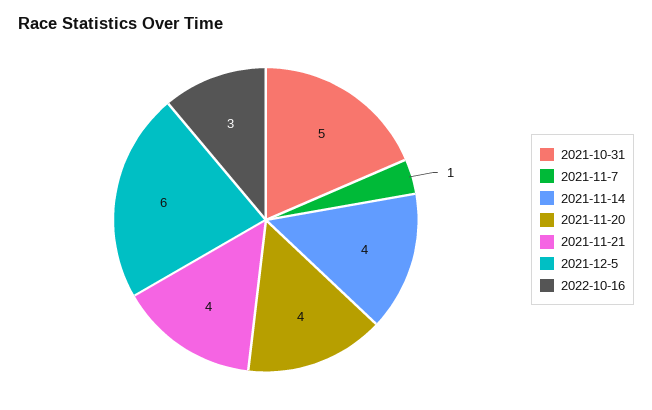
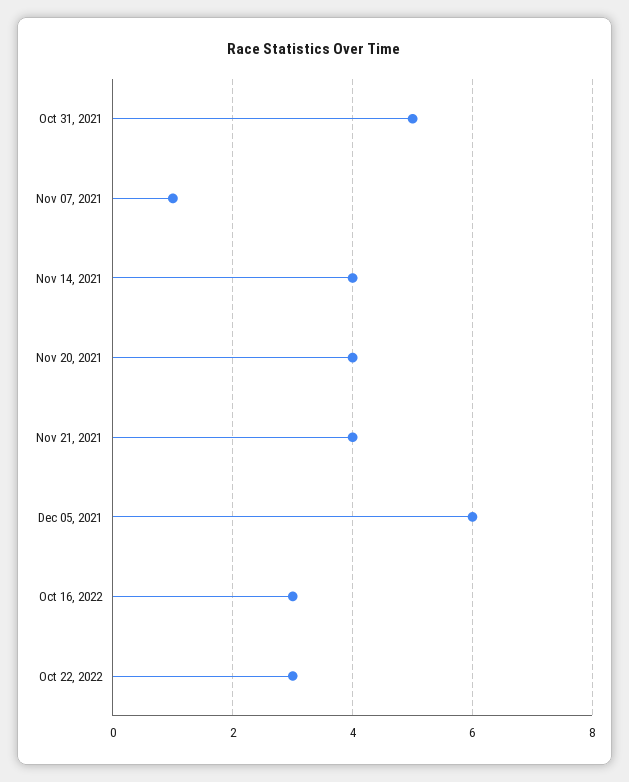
Oct 22, 2022: none -> 3

